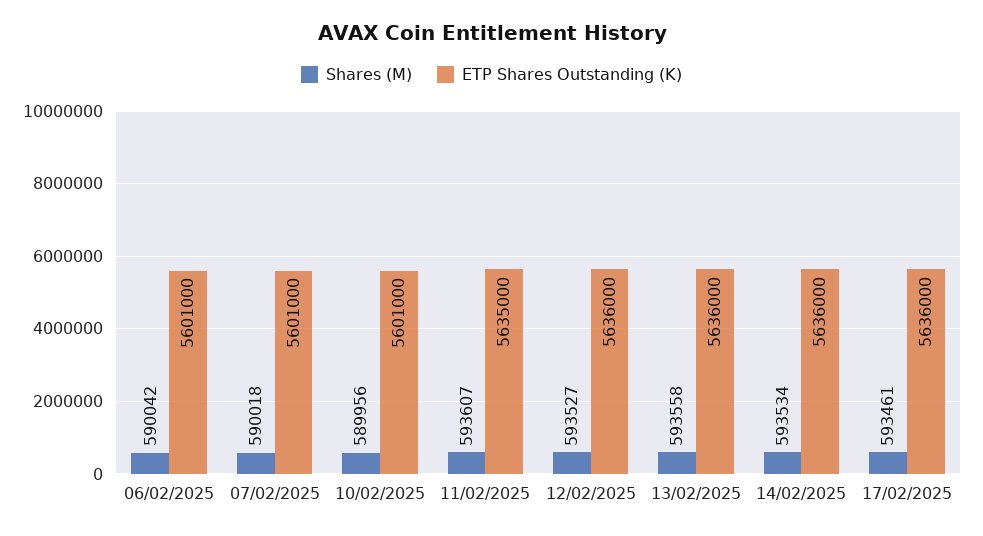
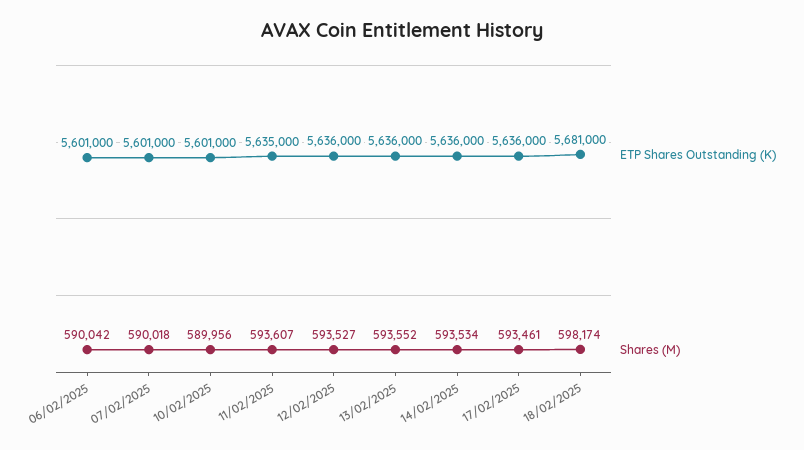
Shares (M), 13/02/2025: 593558 -> 593552
ETP Shares Outstanding (K), 18/02/2025: none -> 5681000
Shares (M), 18/02/2025: none -> 598174

